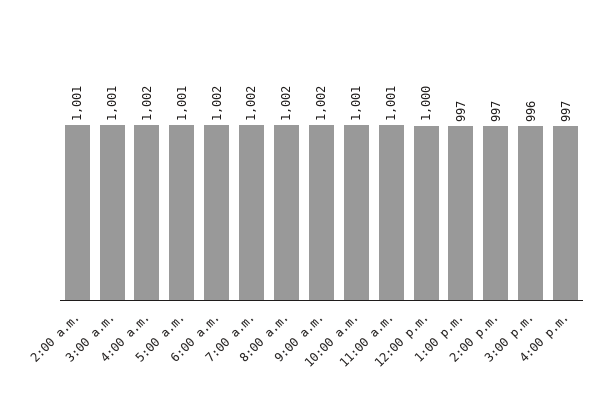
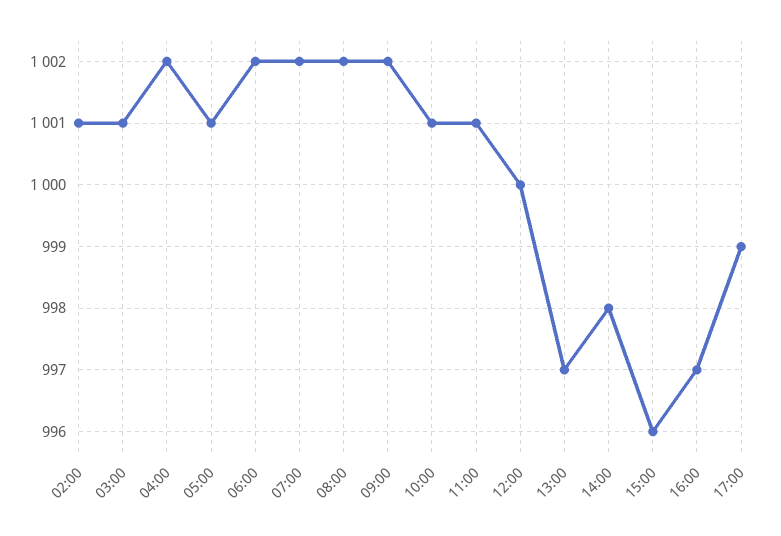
2:00 p.m.: 997 -> 998
17:00: none -> 999

